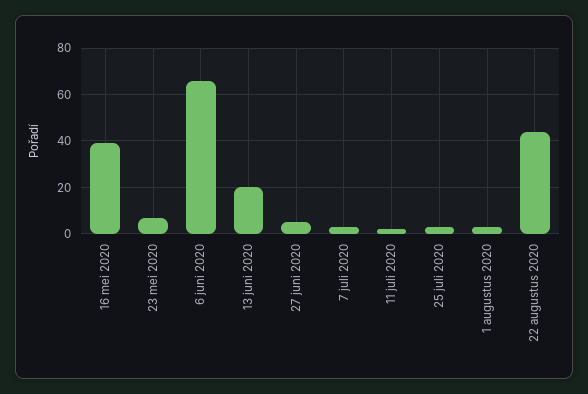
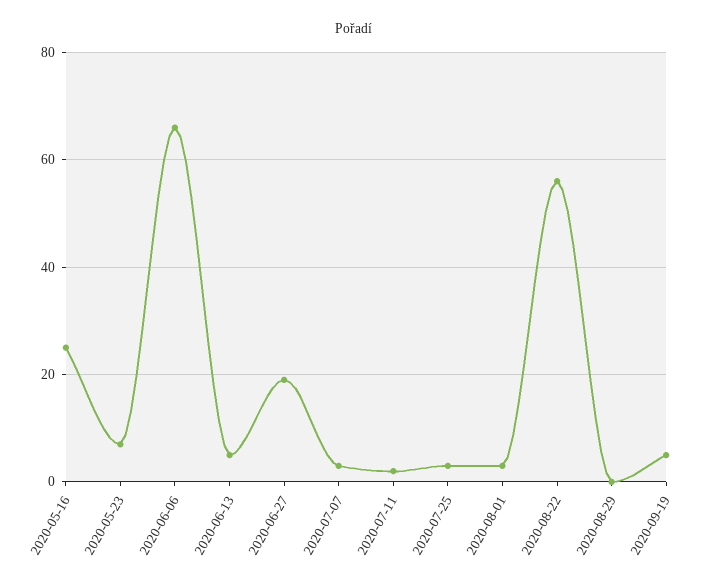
16 mei 2020: 40 -> 25
13 juni 2020: 20 -> 5
27 juni 2020: 5 -> 20
22 augustus 2020: 45 -> 55
2020-08-29: none -> 0
2020-09-19: none -> 5

